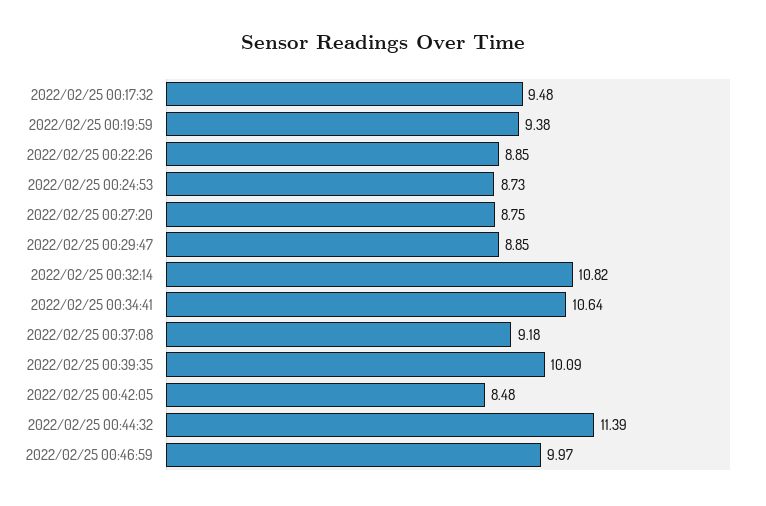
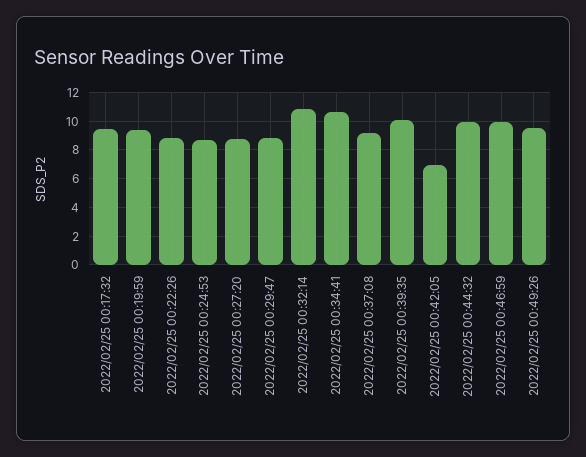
2022/02/25 00:42:05: 8.48 -> 7
2022/02/25 00:44:32: 11.39 -> 10
2022/02/25 00:49:26: none -> 9.5

